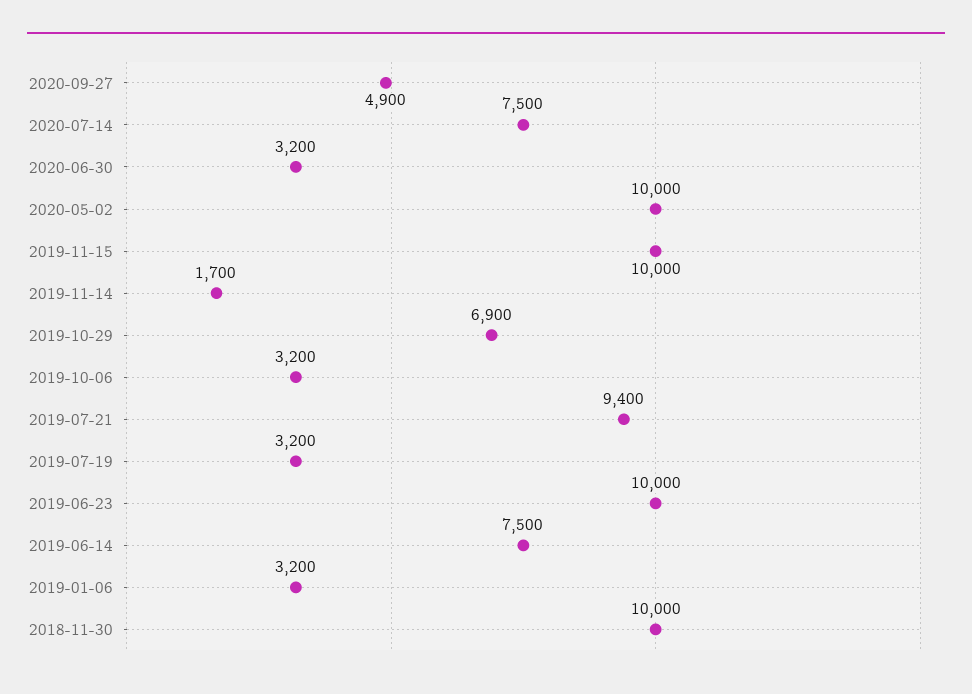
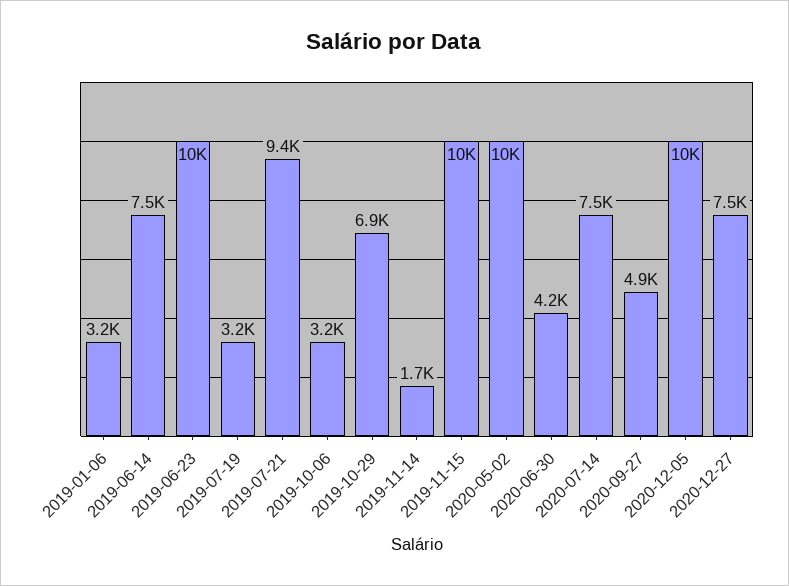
2020-06-30: 3200 -> 4200
2018-11-30: 10000 -> none
2020-12-05: none -> 10000
2020-12-27: none -> 7500

